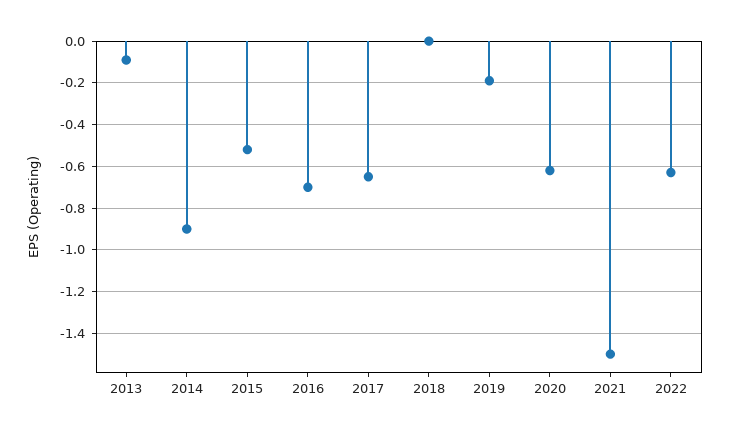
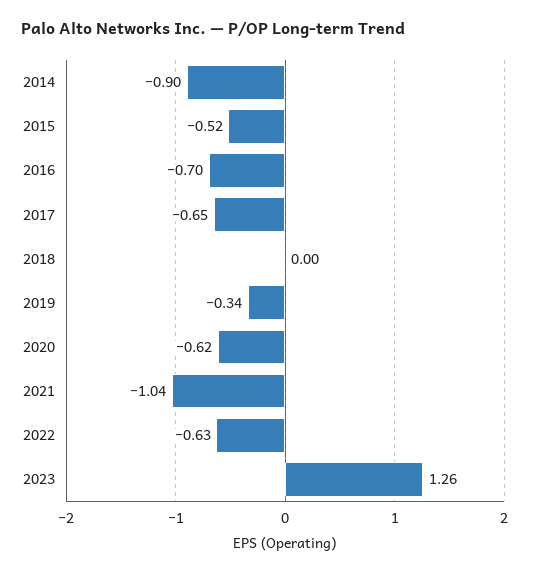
2013: -0.1 -> none
2019: -0.2 -> -0.34
2021: -1.5 -> -1.04
2023: none -> 1.26

